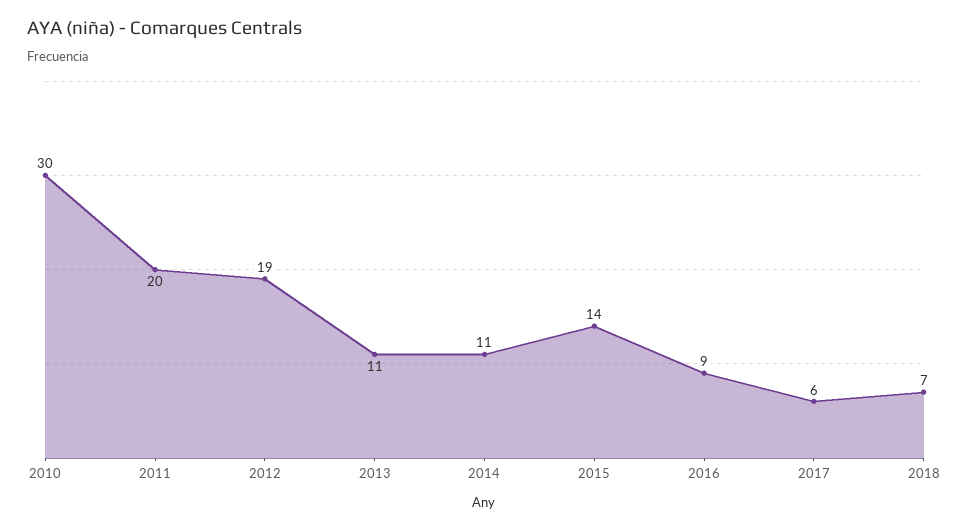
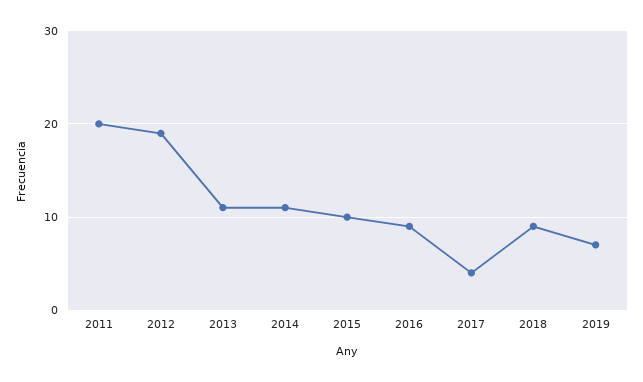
2010: 30 -> none
2015: 14 -> 10
2017: 6 -> 4
2018: 7 -> 9
2019: none -> 7

